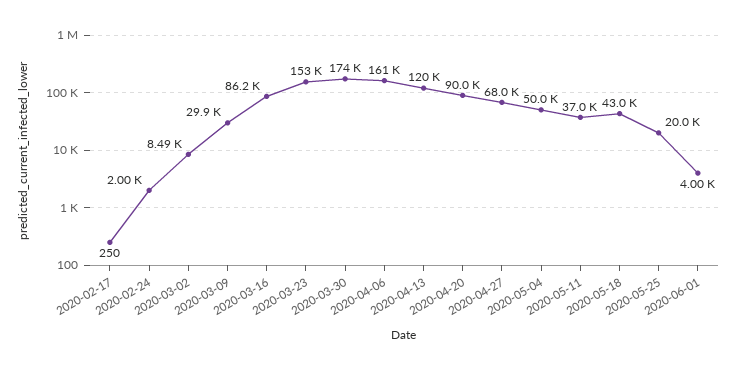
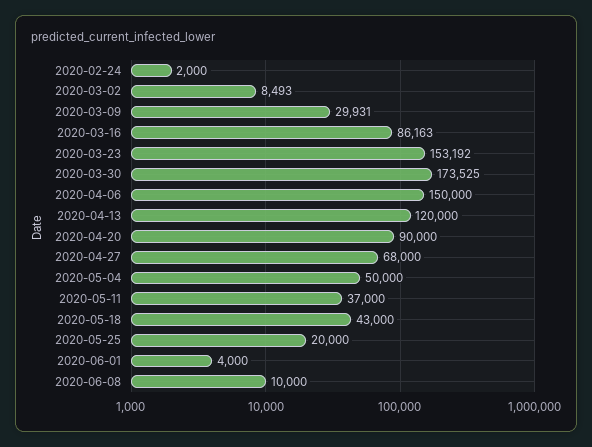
2020-02-17: 250 -> none
2020-04-06: 161000 -> 150000
2020-06-08: none -> 10000

